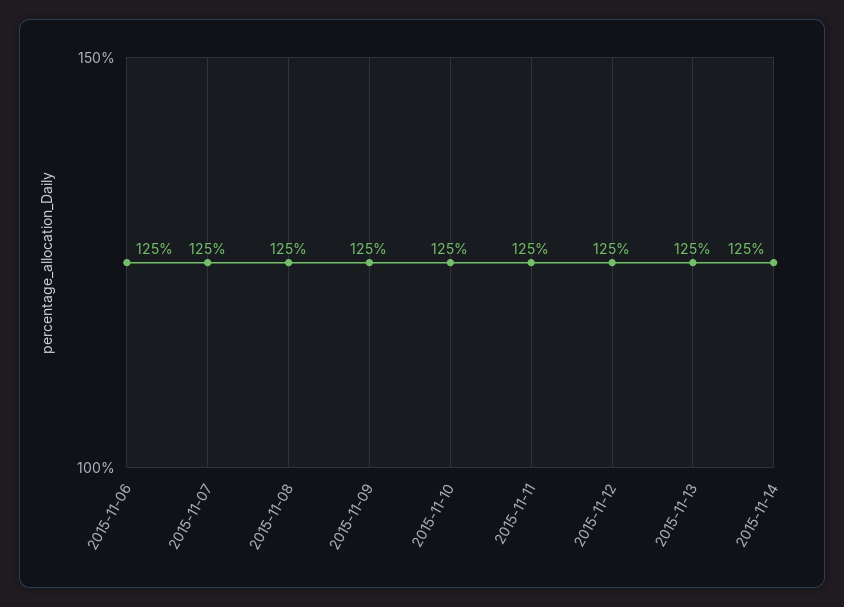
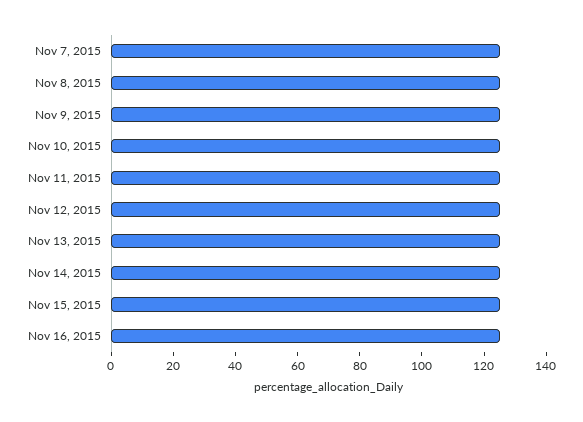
2015-11-06: 125 -> none
Nov 15, 2015: none -> 125
Nov 16, 2015: none -> 125

